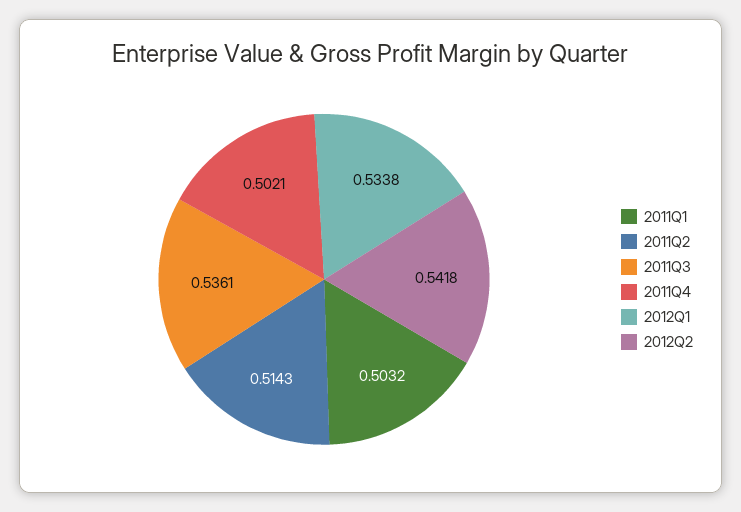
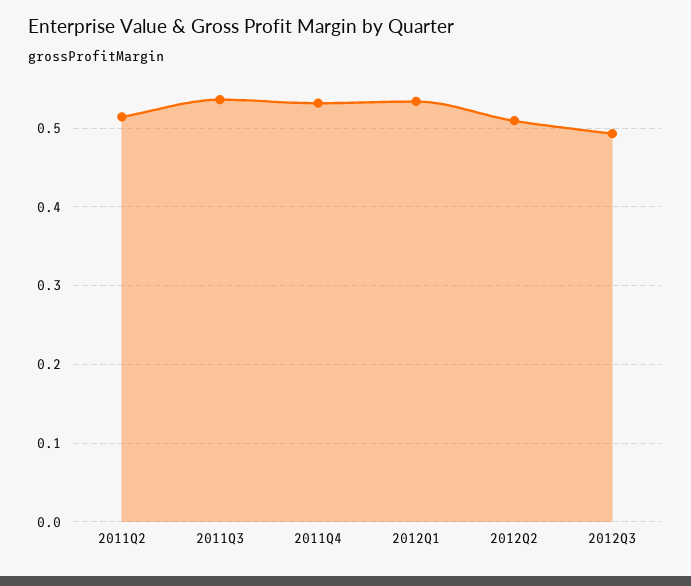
2011Q1: 0.5032 -> none
2011Q4: 0.5021 -> 0.53
2012Q2: 0.5418 -> 0.51
2012Q3: none -> 0.49

